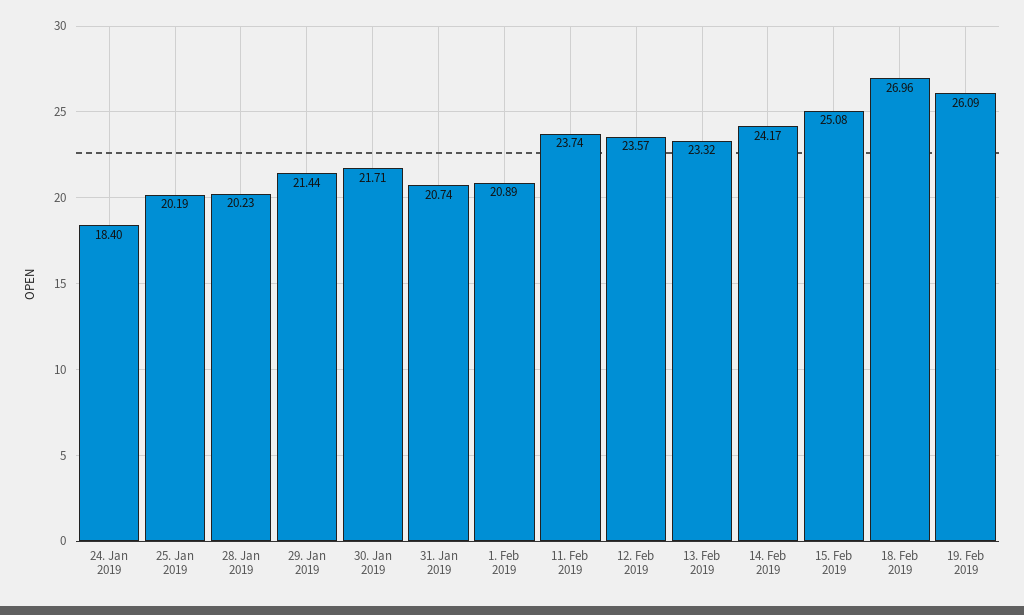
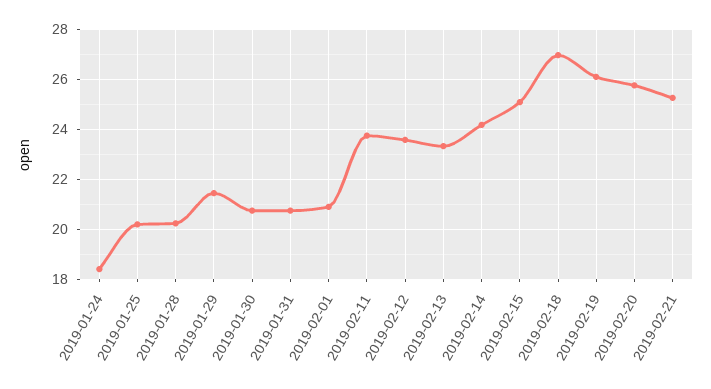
30. Jan 2019: 21.71 -> 20.75
2019-02-20: none -> 25.75
2019-02-21: none -> 25.25

